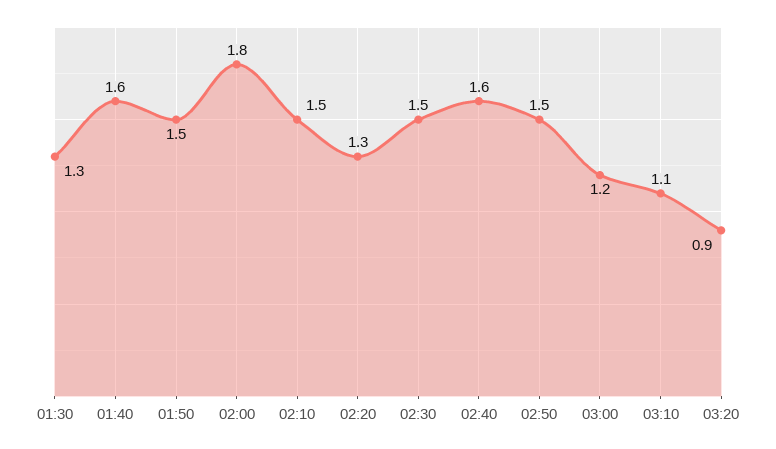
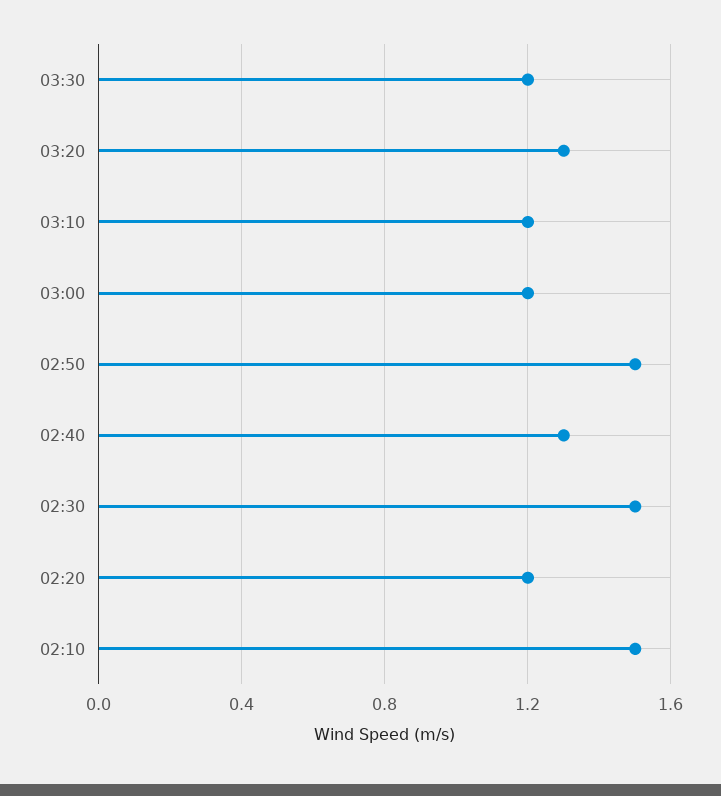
01:30: 1.3 -> none
01:40: 1.6 -> none
01:50: 1.5 -> none
02:00: 1.8 -> none
02:20: 1.3 -> 1.2
02:40: 1.6 -> 1.3
03:10: 1.1 -> 1.2
03:20: 0.9 -> 1.3
03:30: none -> 1.2

